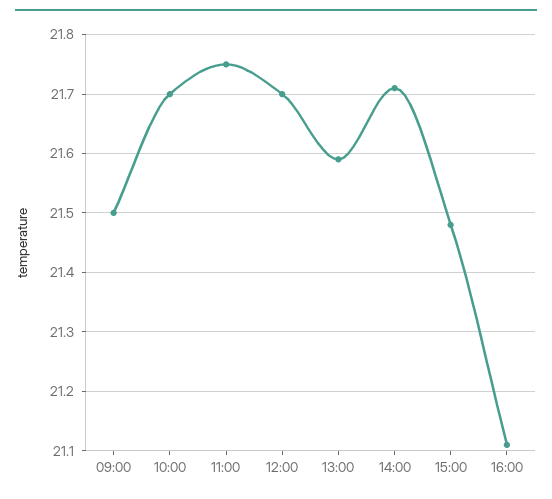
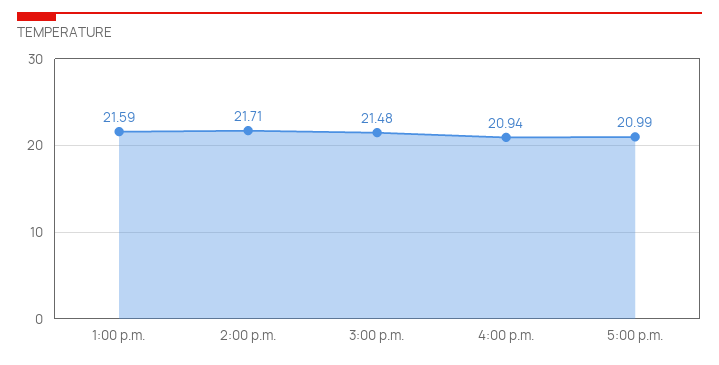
09:00: 21.5 -> none
10:00: 21.7 -> none
11:00: 21.75 -> none
12:00: 21.7 -> none
16:00: 21.1 -> 20.94
5:00 p.m.: none -> 20.99

